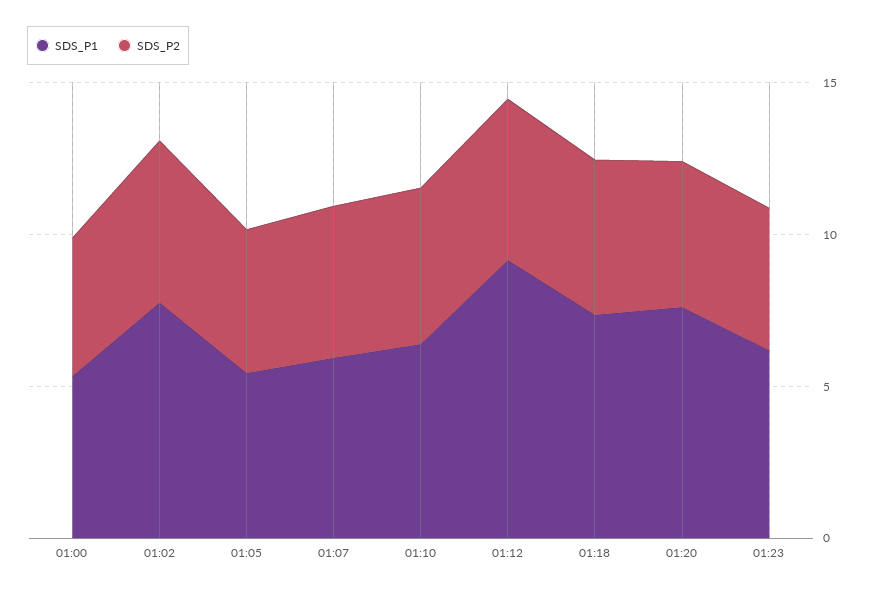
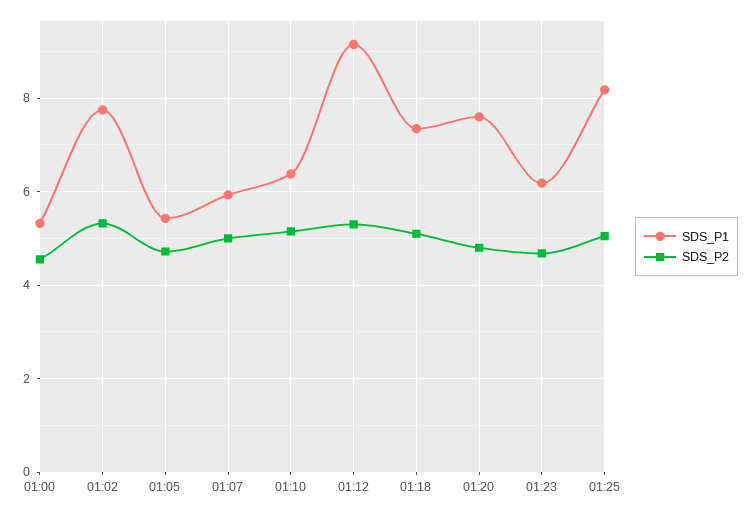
SDS_P1, 01:25: none -> 8.2
SDS_P2, 01:25: none -> 5

